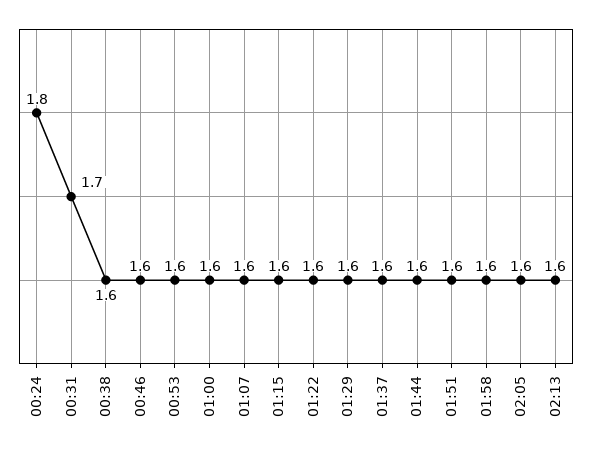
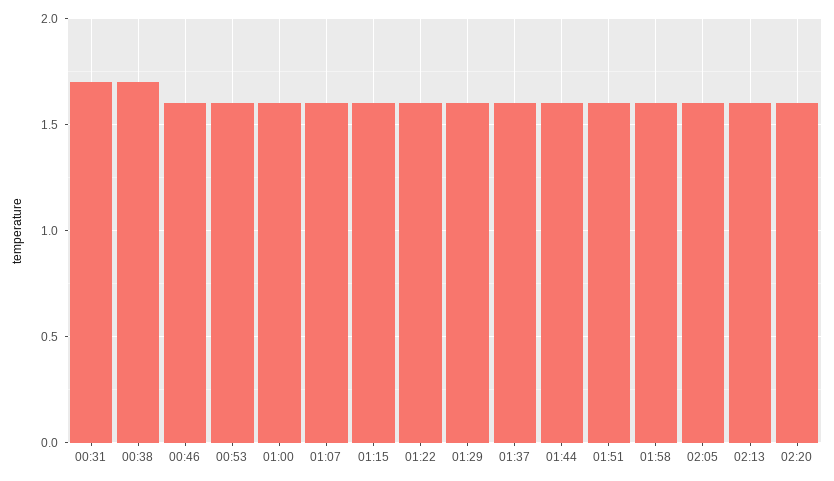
00:24: 1.8 -> none
00:38: 1.6 -> 1.7
02:20: none -> 1.6

